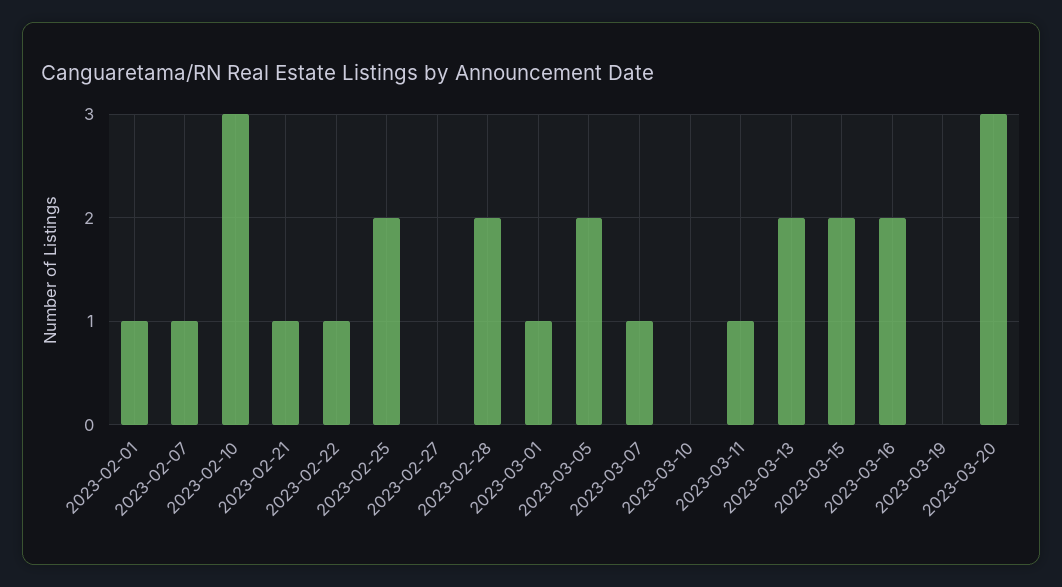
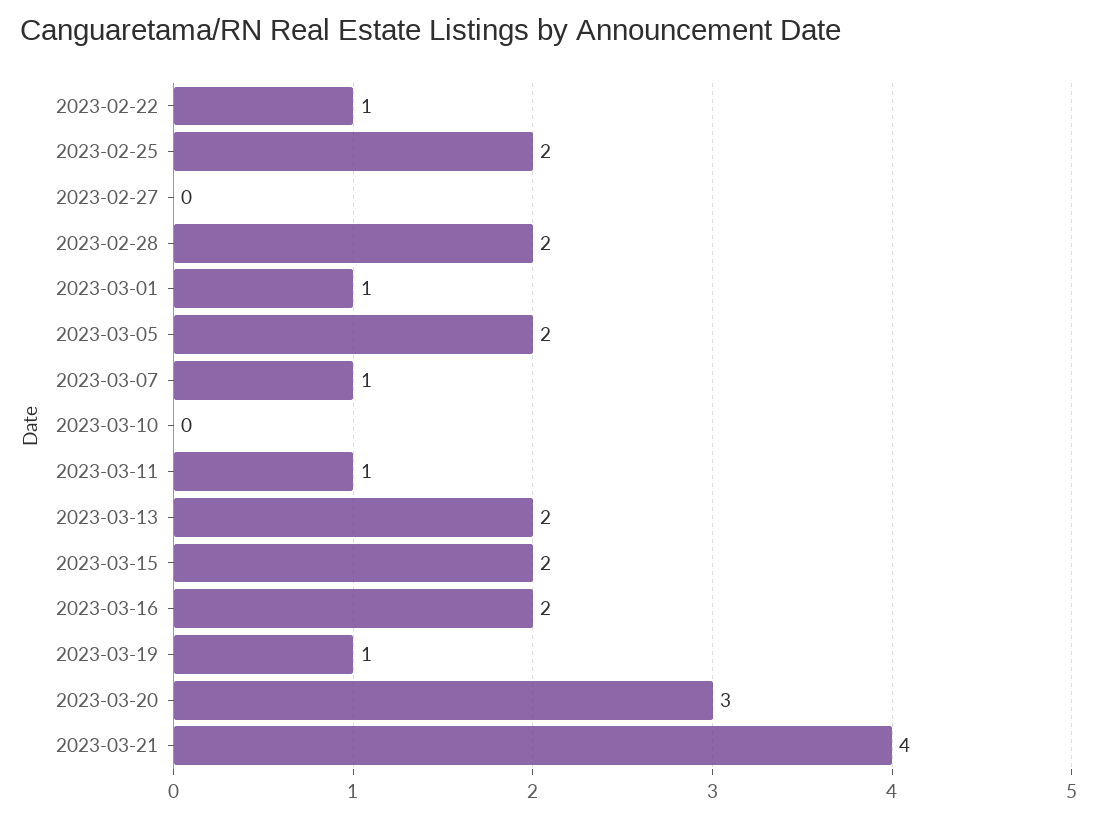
2023-02-01: 1 -> none
2023-02-07: 1 -> none
2023-02-10: 3 -> none
2023-02-21: 1 -> none
2023-03-19: 0 -> 1
2023-03-21: none -> 4

